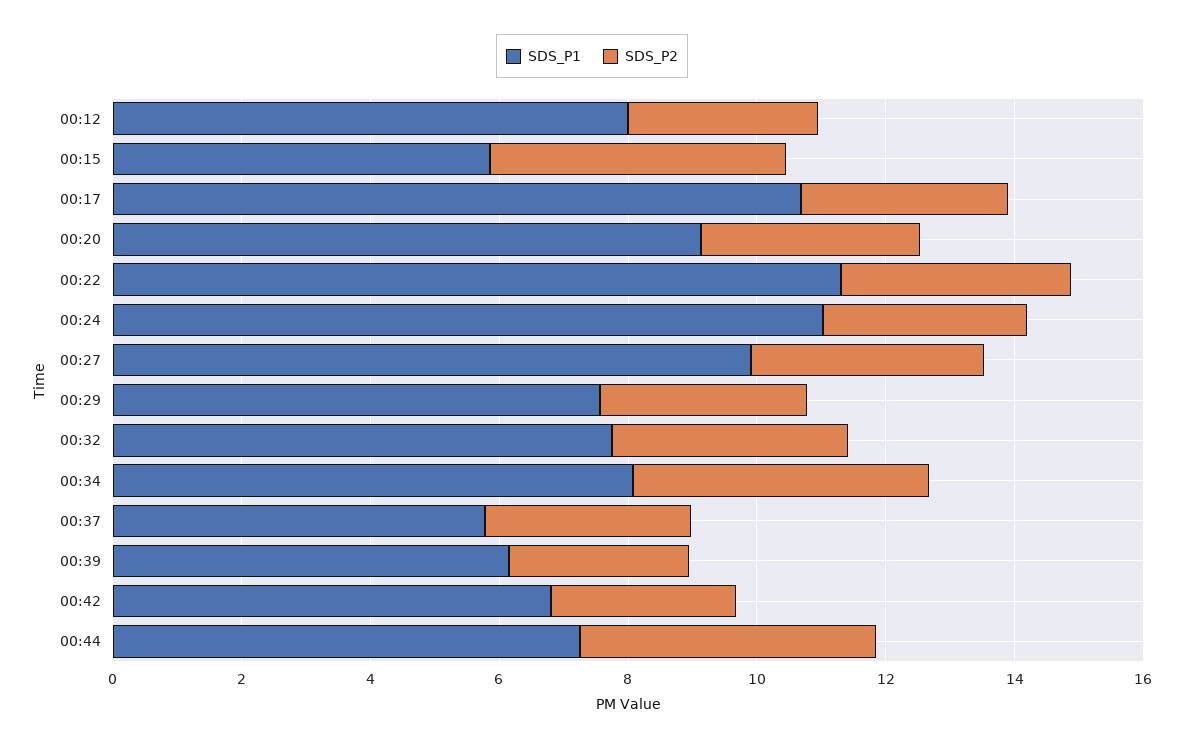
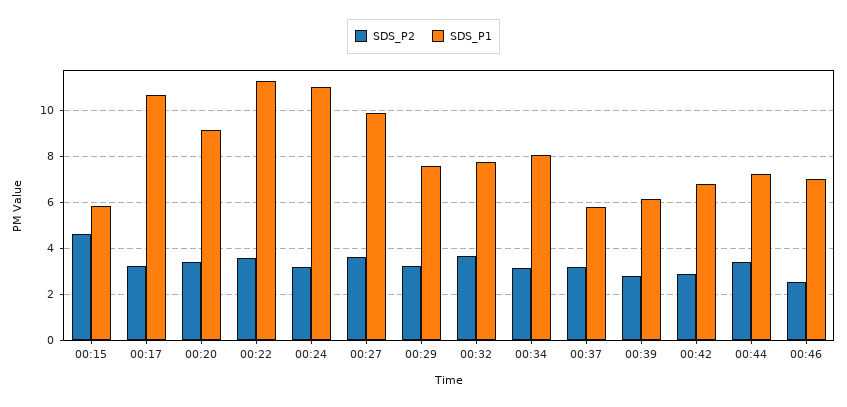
SDS_P1, 00:12: 8 -> none
SDS_P2, 00:12: 3 -> none
SDS_P2, 00:34: 4.5 -> 3
SDS_P2, 00:44: 4.5 -> 3.5
SDS_P2, 00:46: none -> 2.5
SDS_P1, 00:46: none -> 7

